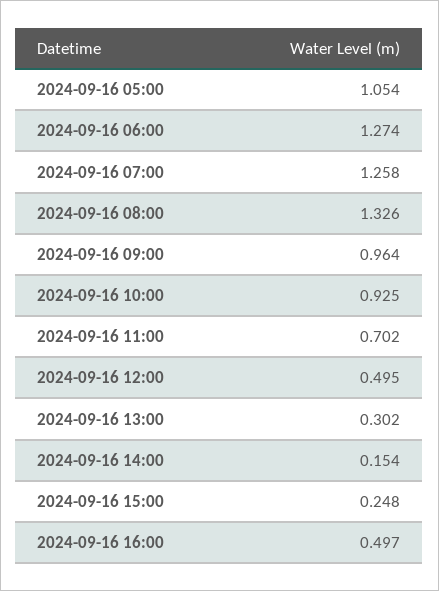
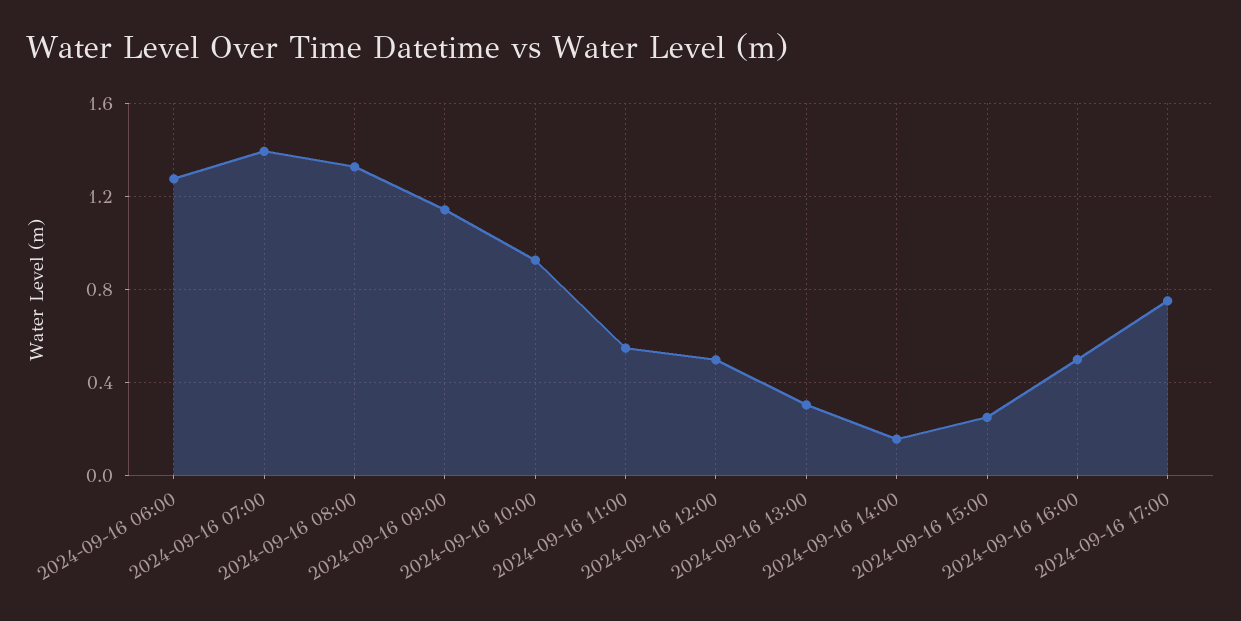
2024-09-16 05:00: 1.054 -> none
2024-09-16 07:00: 1.258 -> 1.4
2024-09-16 09:00: 0.964 -> 1.15
2024-09-16 11:00: 0.702 -> 0.55
2024-09-16 17:00: none -> 0.75

